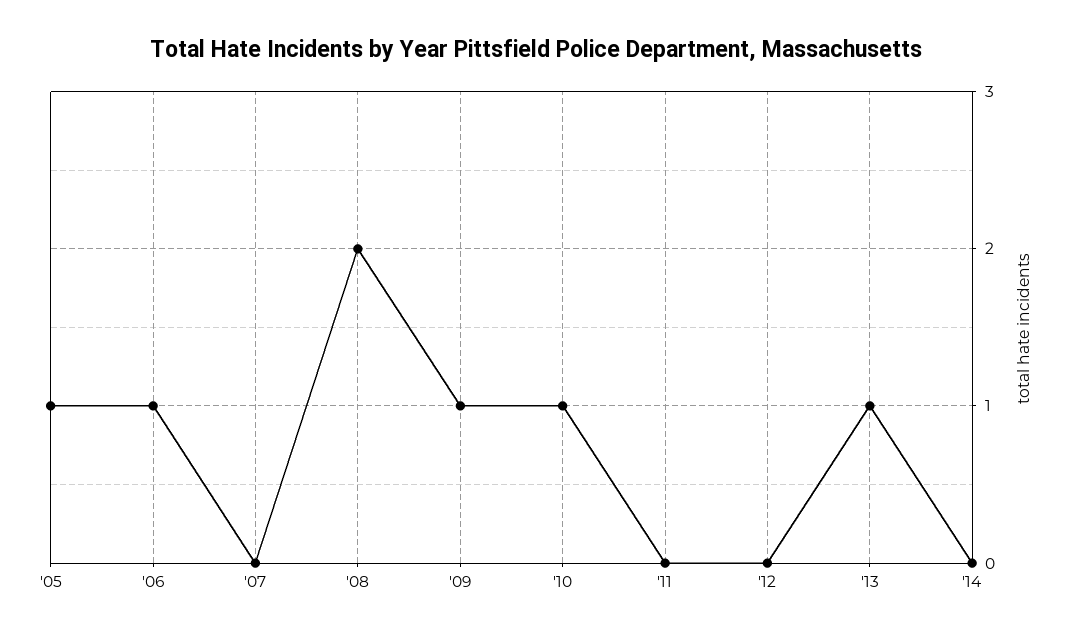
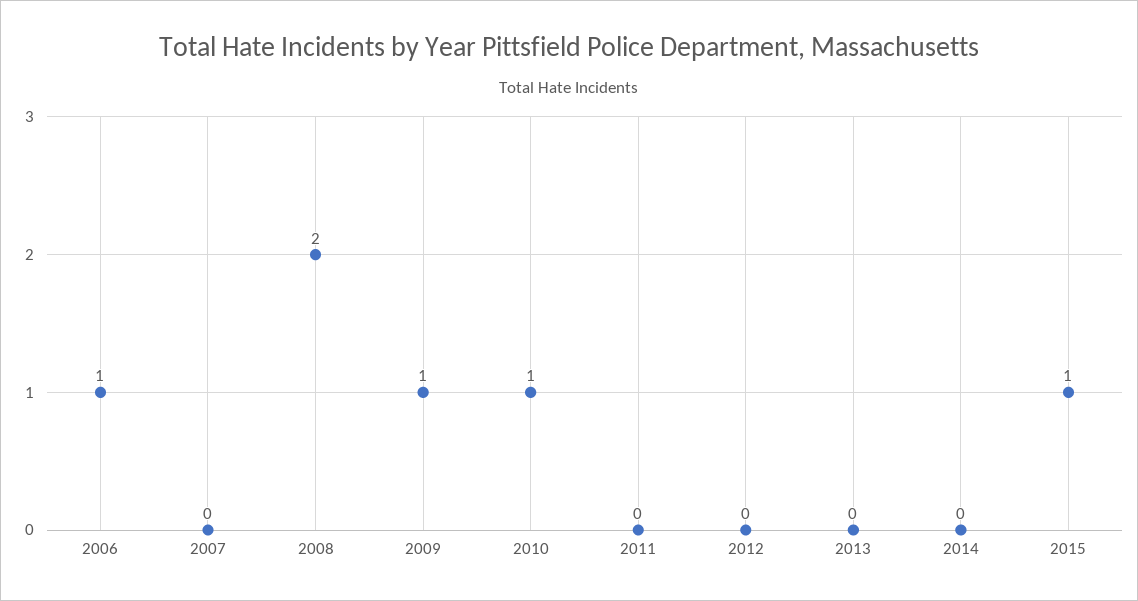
'05: 1 -> none
'13: 1 -> 0
2015: none -> 1

